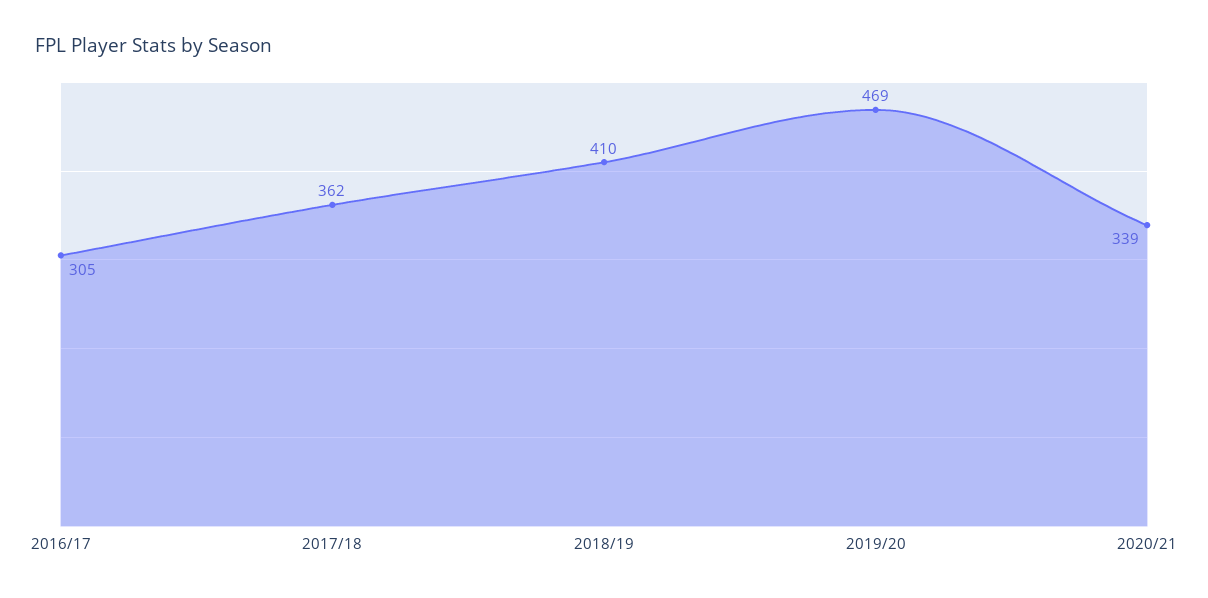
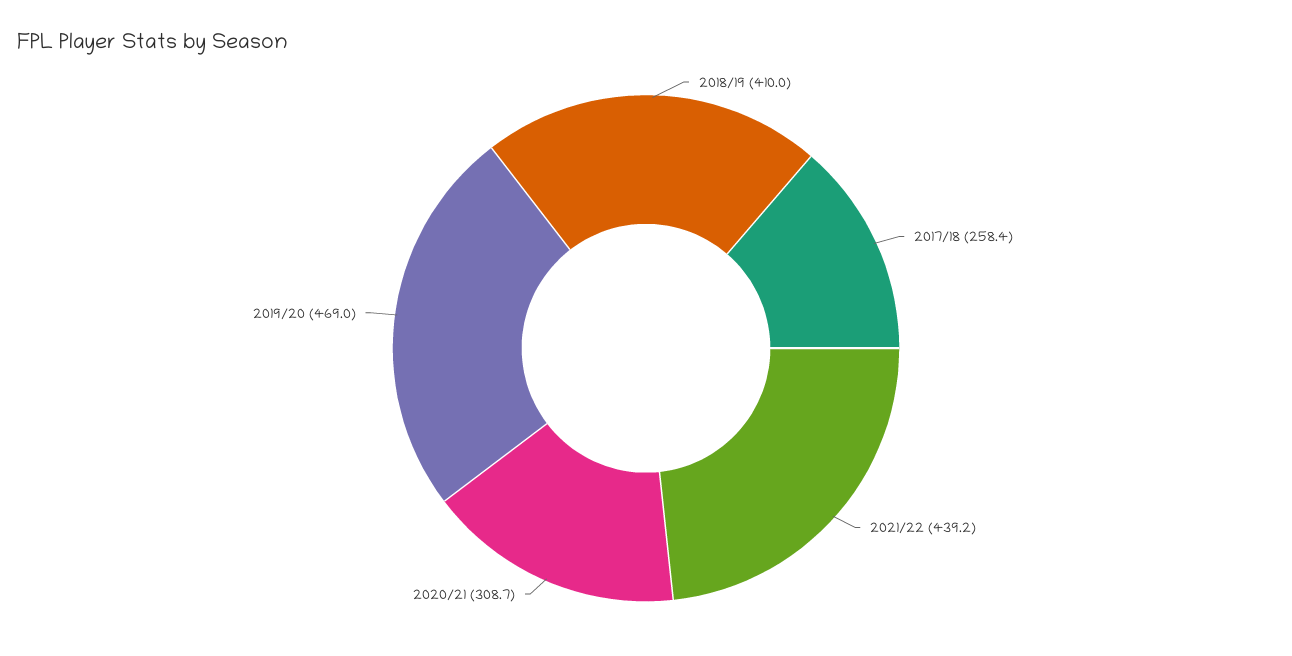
2016/17: 305 -> none
2017/18: 362 -> 258.4
2020/21: 339 -> 308.7
2021/22: none -> 439.2

